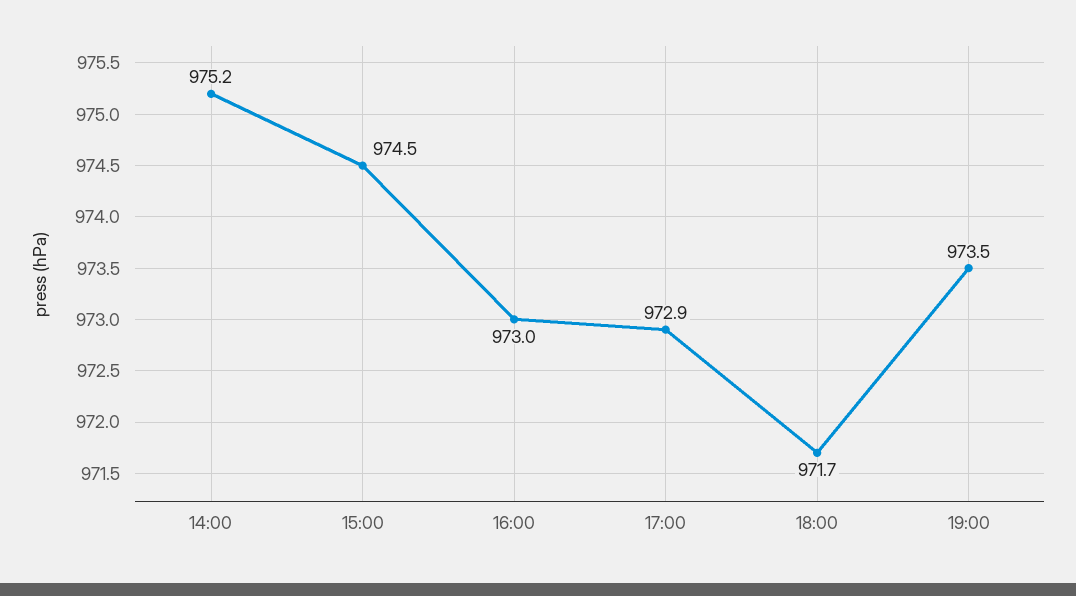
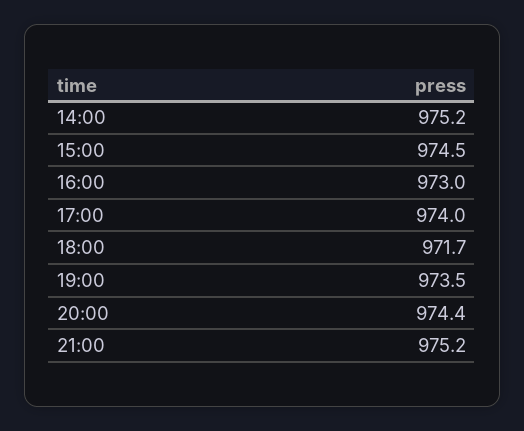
17:00: 972.9 -> 974
20:00: none -> 974.4
21:00: none -> 975.2

